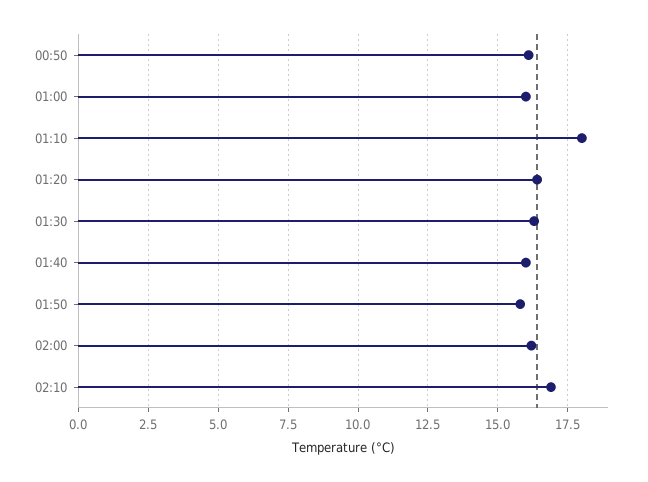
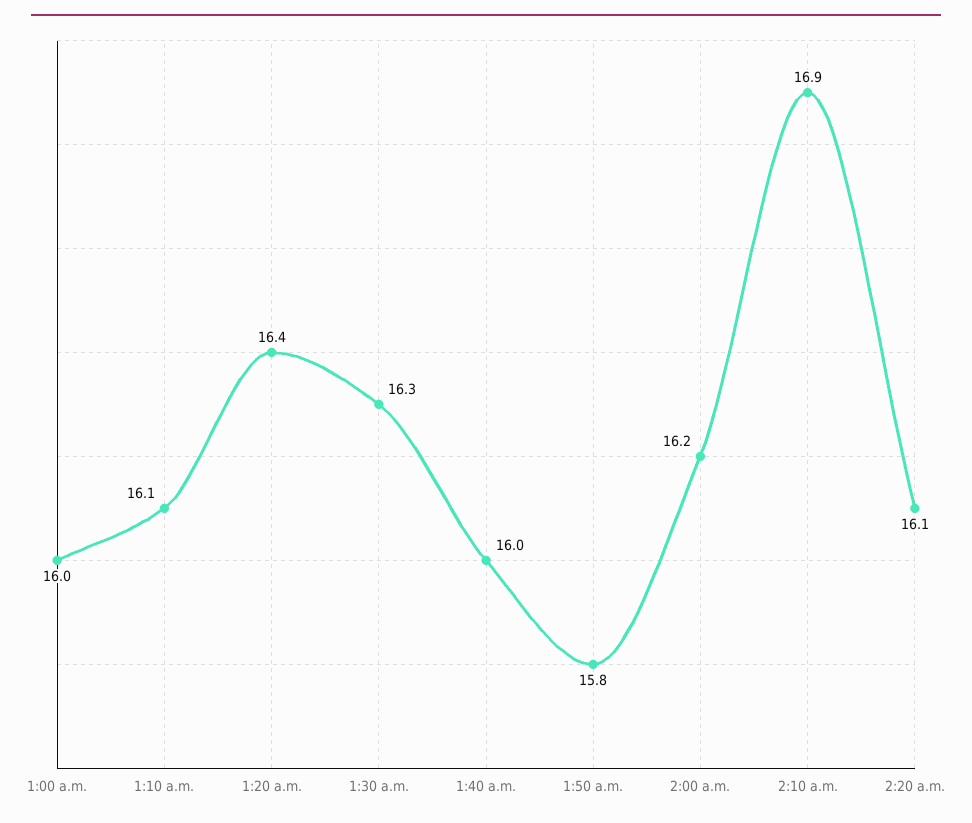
00:50: 16 -> none
01:10: 18 -> 16.1
2:20 a.m.: none -> 16.1

